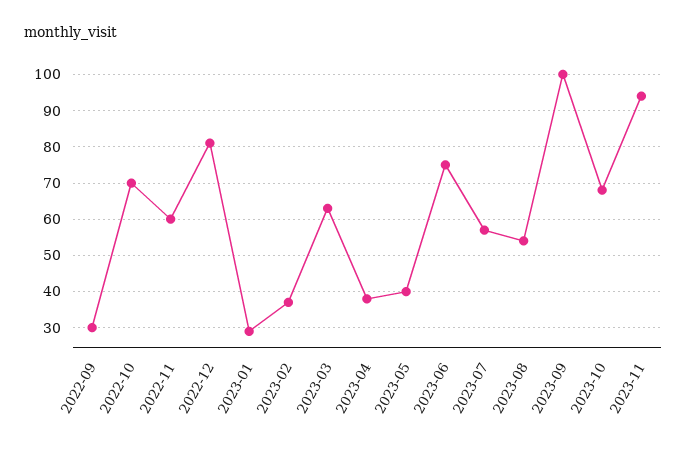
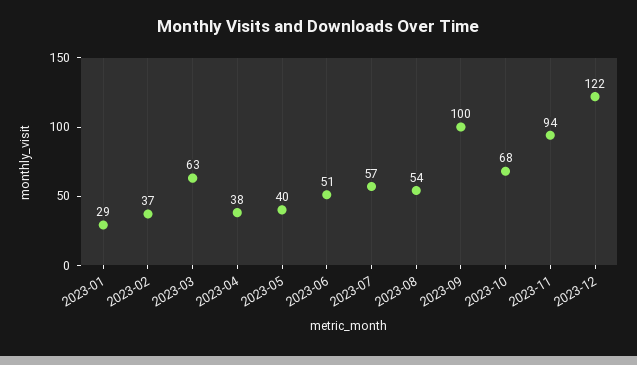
2022-09: 30 -> none
2022-10: 70 -> none
2022-11: 60 -> none
2022-12: 80 -> none
2023-06: 75 -> 51
2023-12: none -> 122

